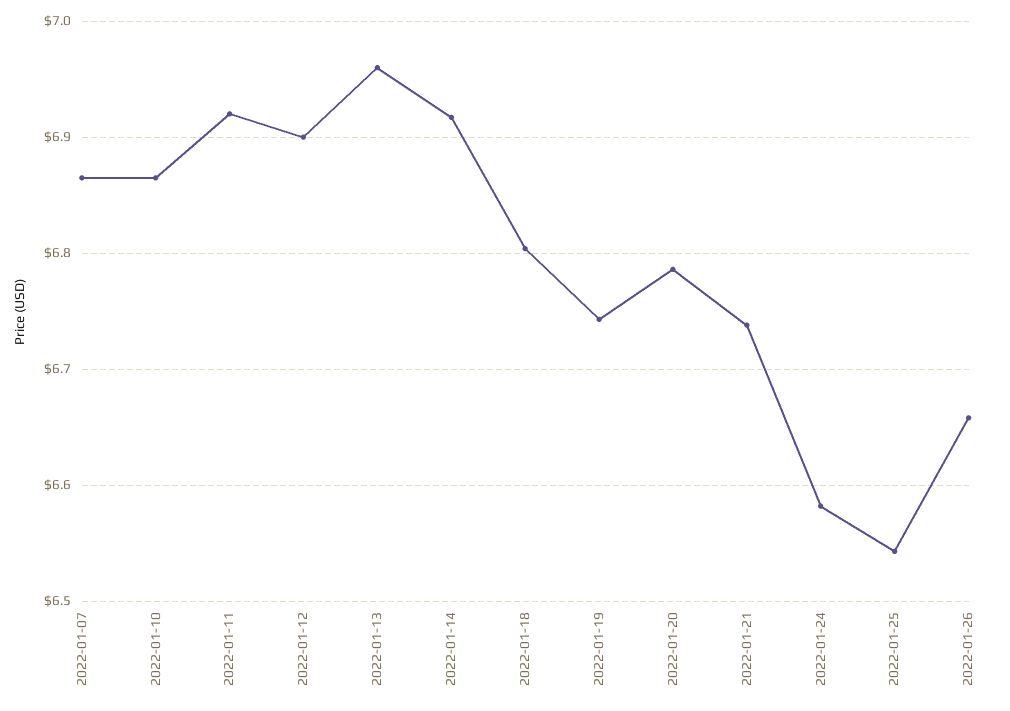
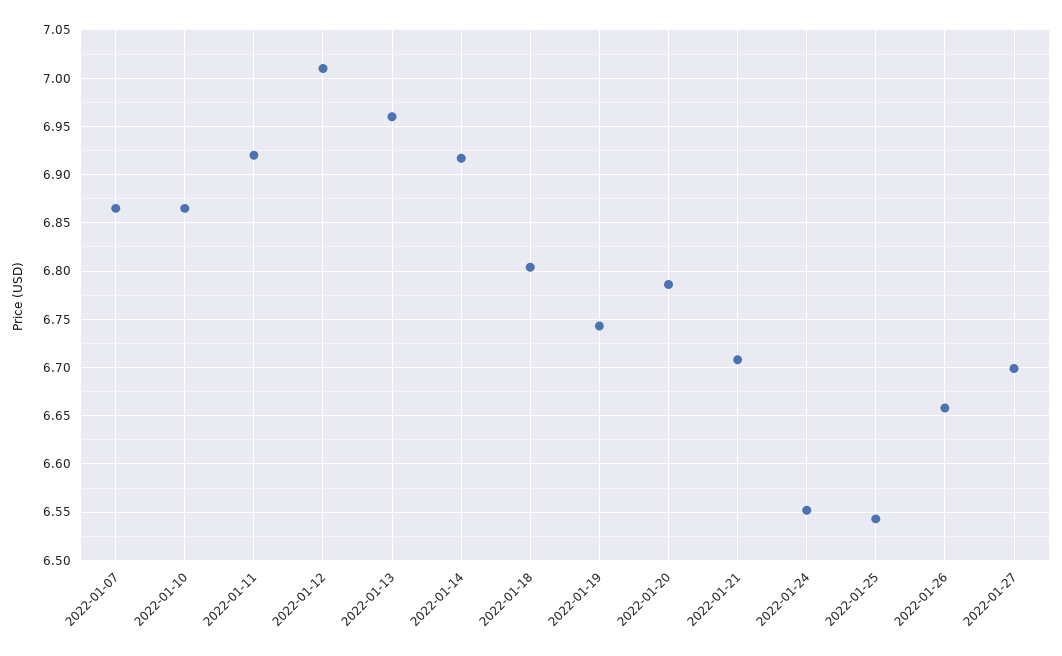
2022-01-12: 6.9 -> 7.01
2022-01-21: 6.74 -> 6.71
2022-01-24: 6.58 -> 6.55
2022-01-27: none -> 6.7

